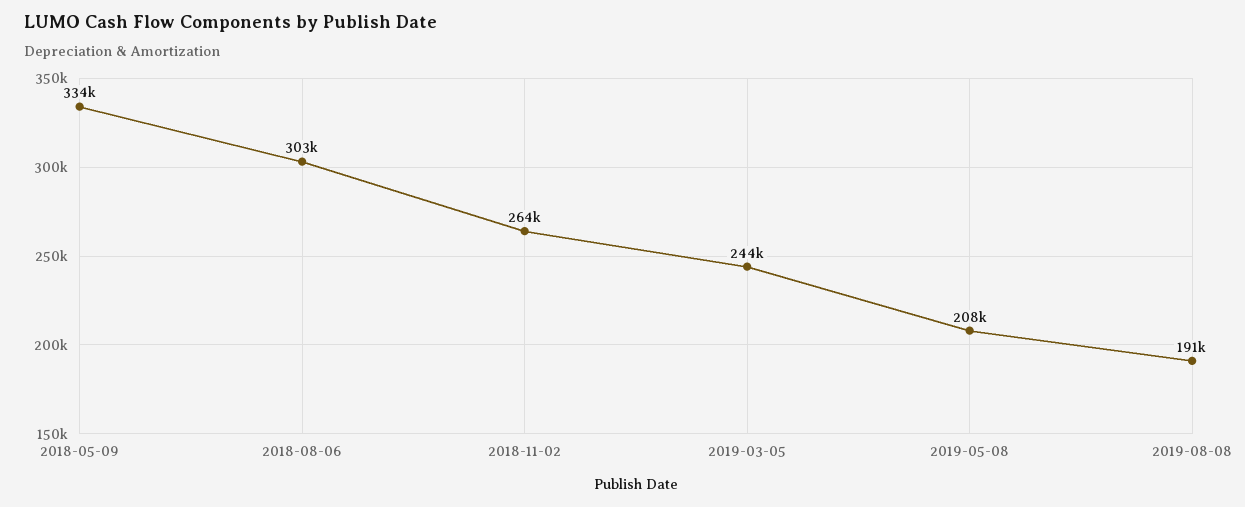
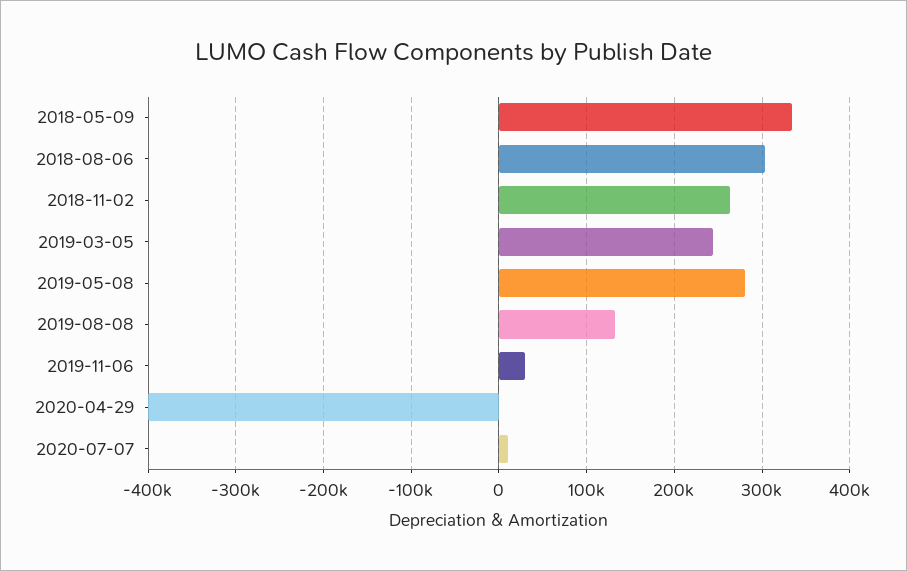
2019-05-08: 208000 -> 280000
2019-08-08: 191000 -> 130000
2019-11-06: none -> 30000
2020-04-29: none -> -400000
2020-07-07: none -> 10000

